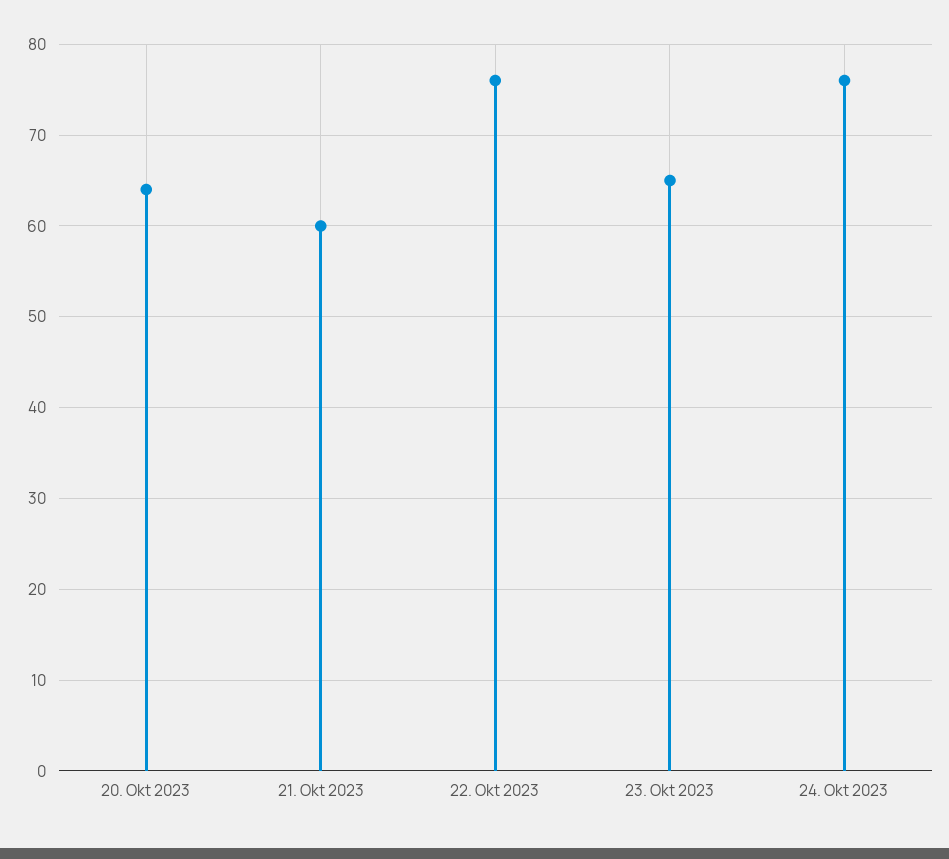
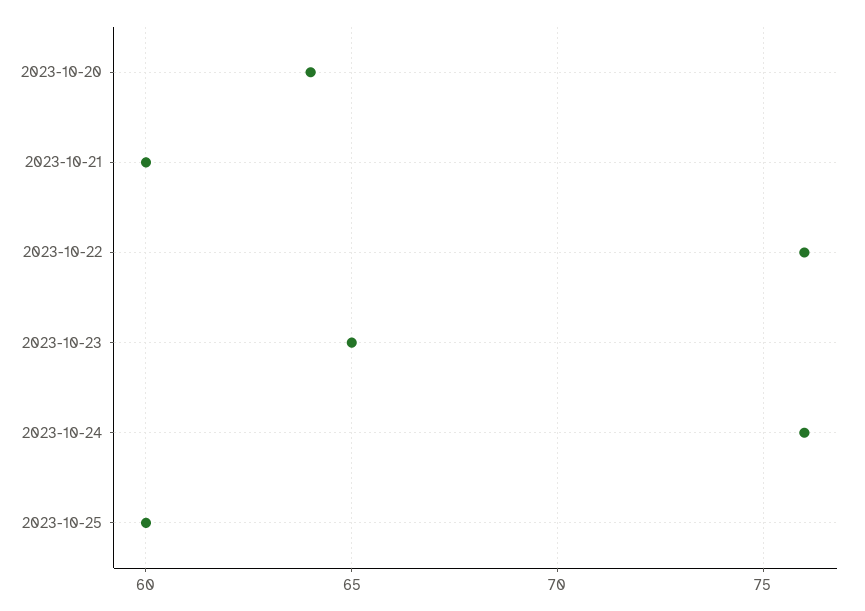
2023-10-25: none -> 60

